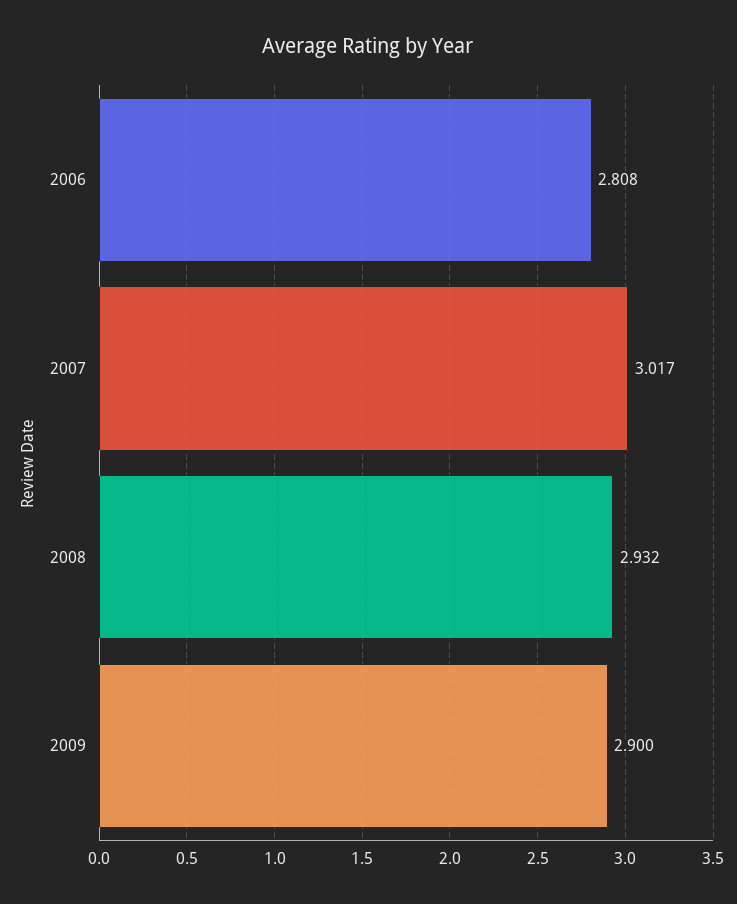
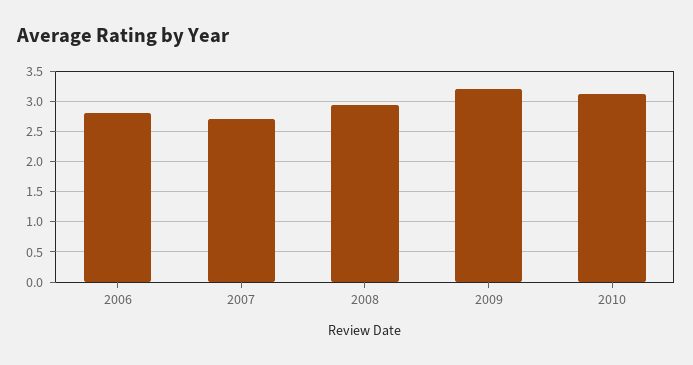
2007: 3.017 -> 2.7
2009: 2.9 -> 3.2
2010: none -> 3.1

